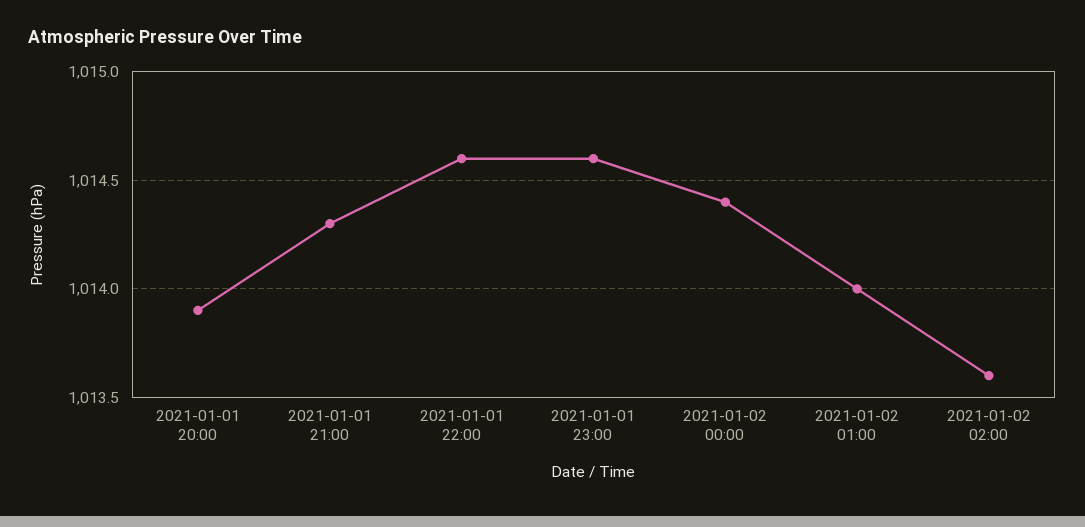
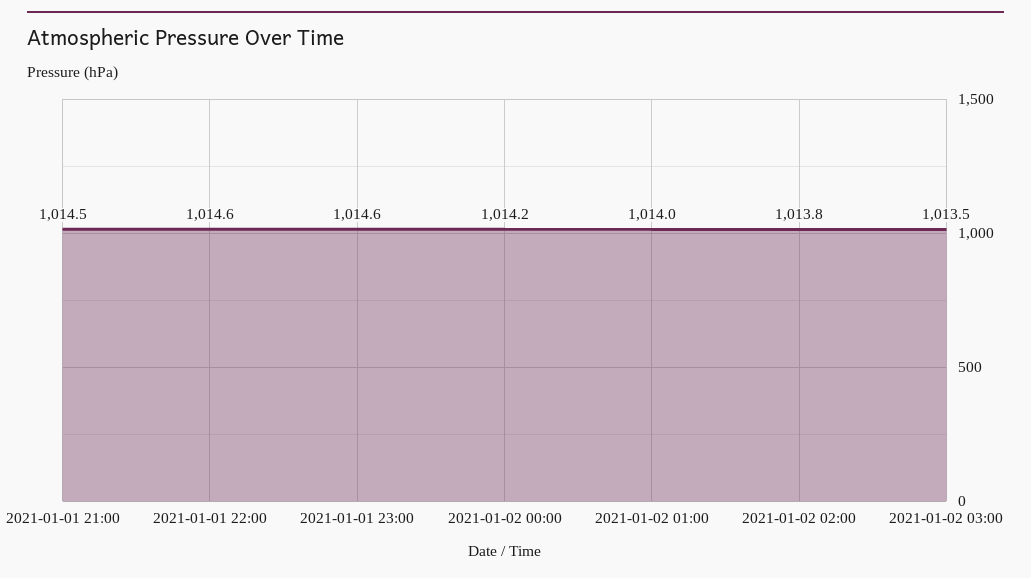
2021-01-01 20:00: 1013.9 -> none
2021-01-01 21:00: 1014.3 -> 1014.5
2021-01-02 00:00: 1014.4 -> 1014.2
2021-01-02 02:00: 1013.6 -> 1013.8
2021-01-02 03:00: none -> 1013.5

